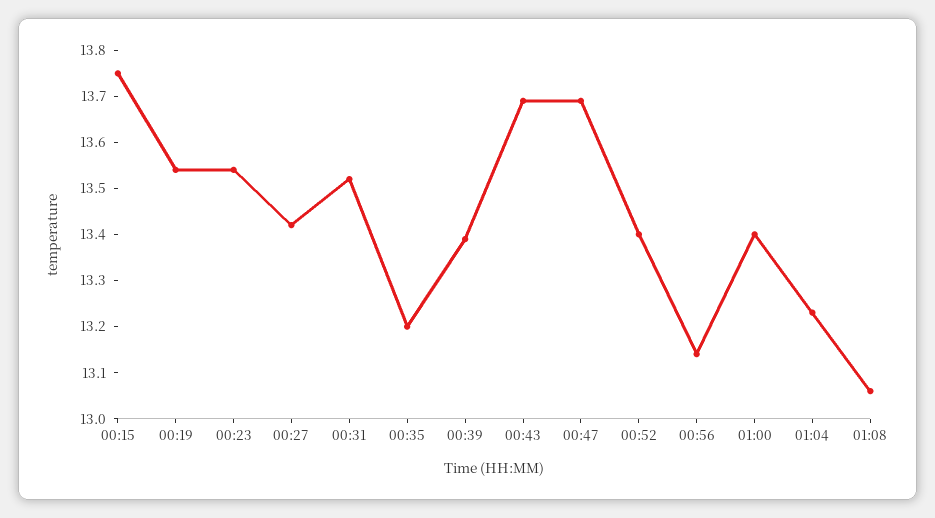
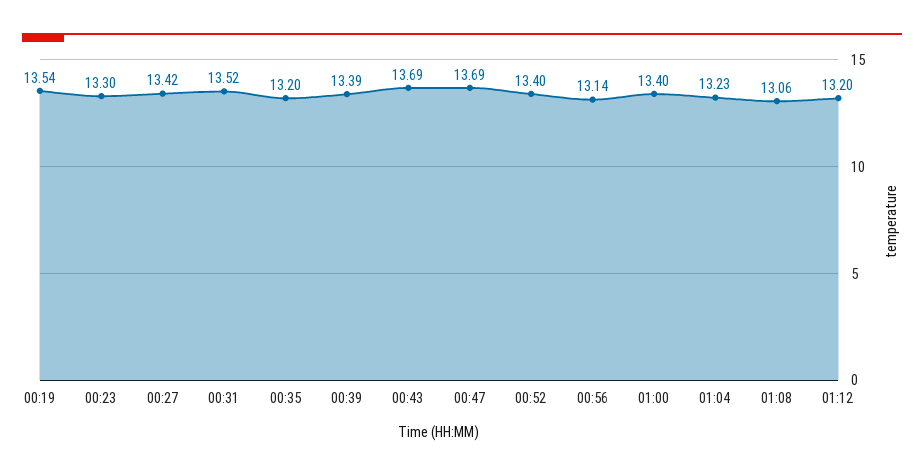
00:15: 13.75 -> none
00:23: 13.55 -> 13.3
01:12: none -> 13.2

